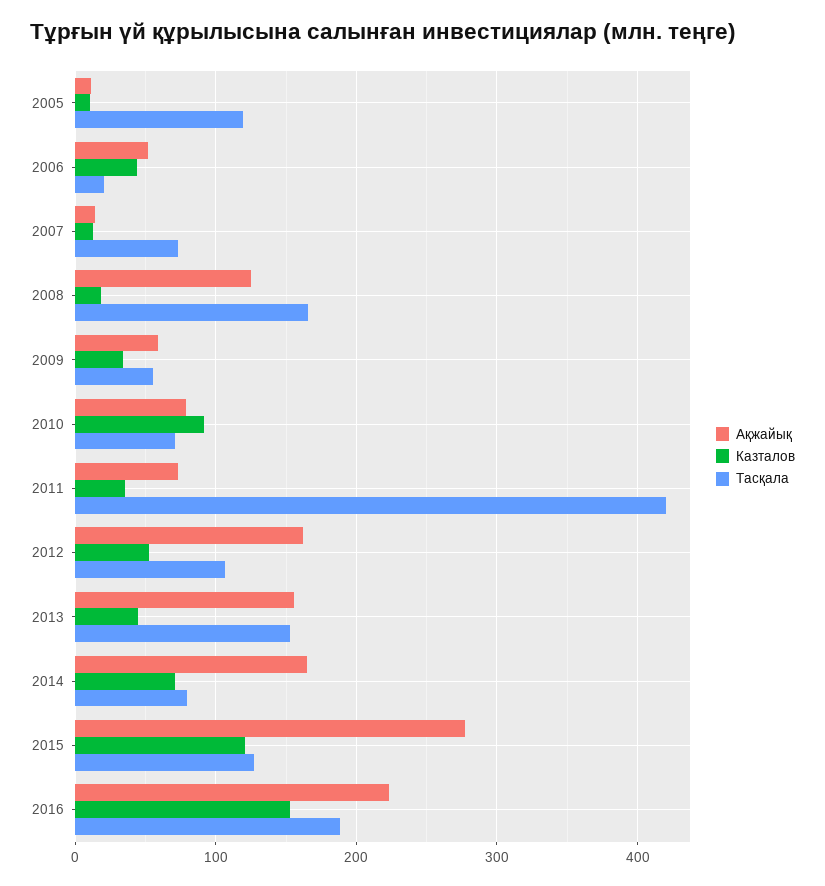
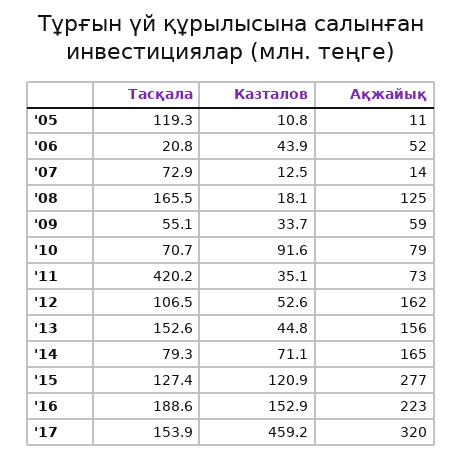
Тасқала, '17: none -> 153.9
Казталов, '17: none -> 459.2
Ақжайық, '17: none -> 320

